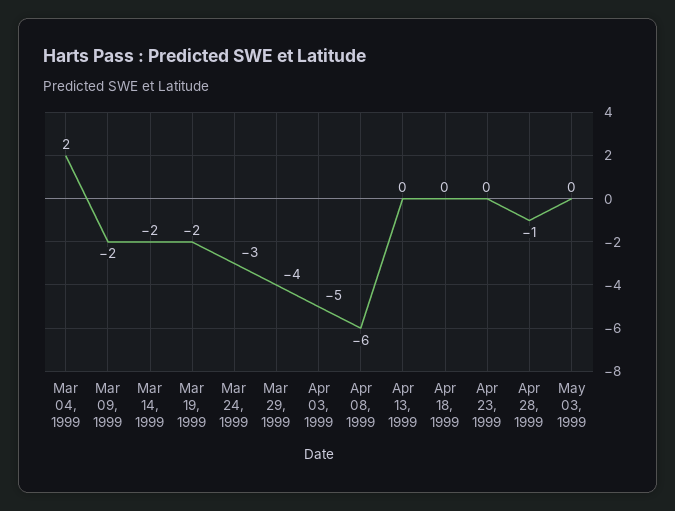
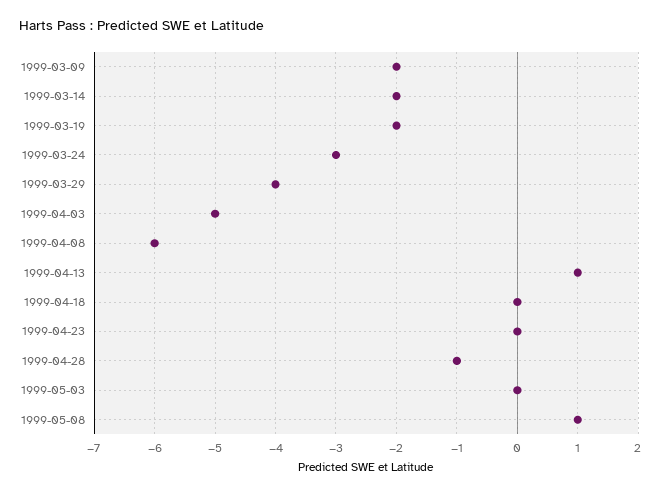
Mar 04, 1999: 2 -> none
Apr 13, 1999: 0 -> 1
1999-05-08: none -> 1

